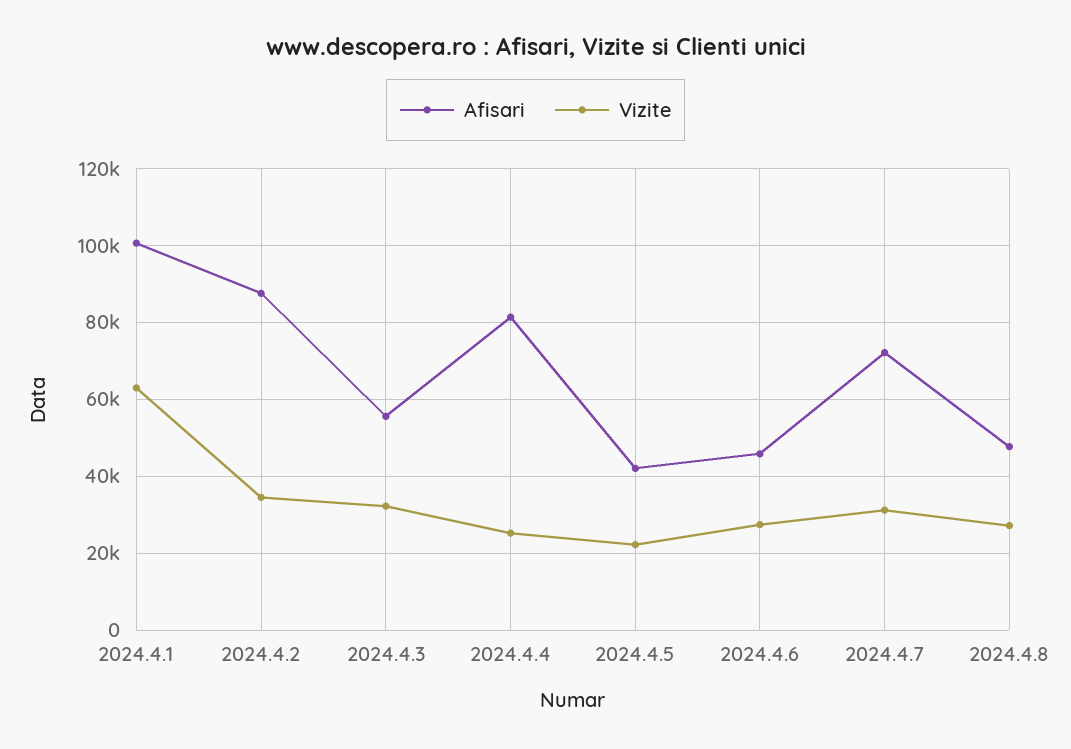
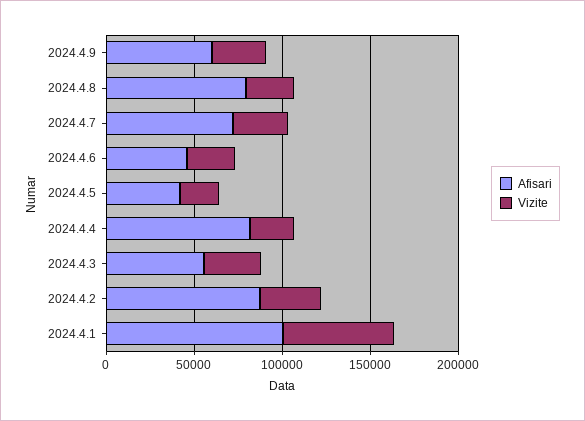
Afisari, 2024.4.8: 48000 -> 80000
Afisari, 2024.4.9: none -> 60000
Vizite, 2024.4.9: none -> 30000

